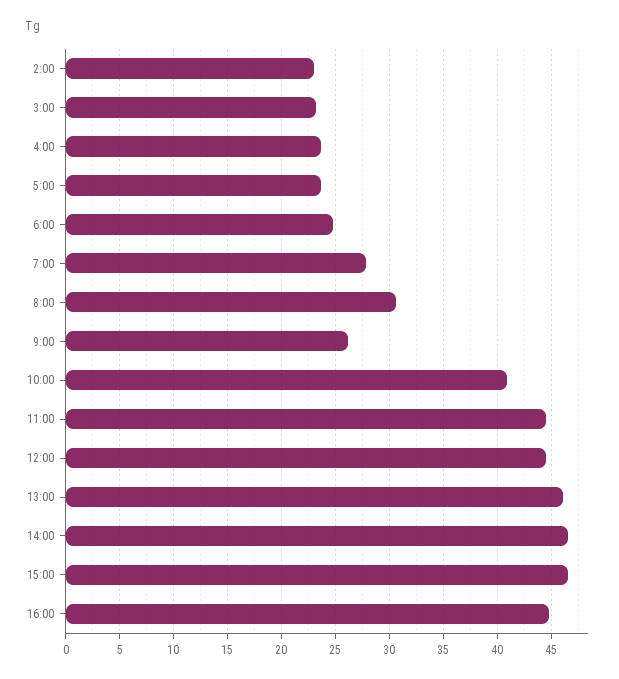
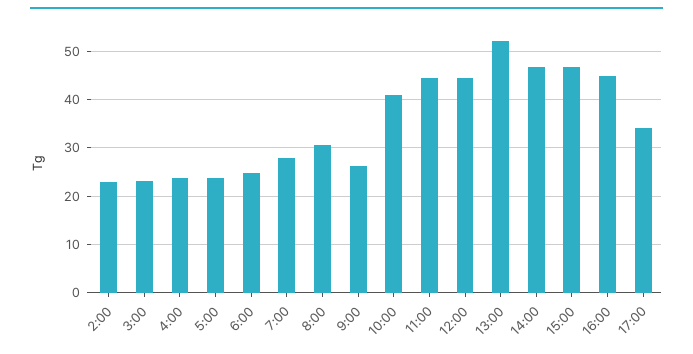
13:00: 46 -> 52
17:00: none -> 34

